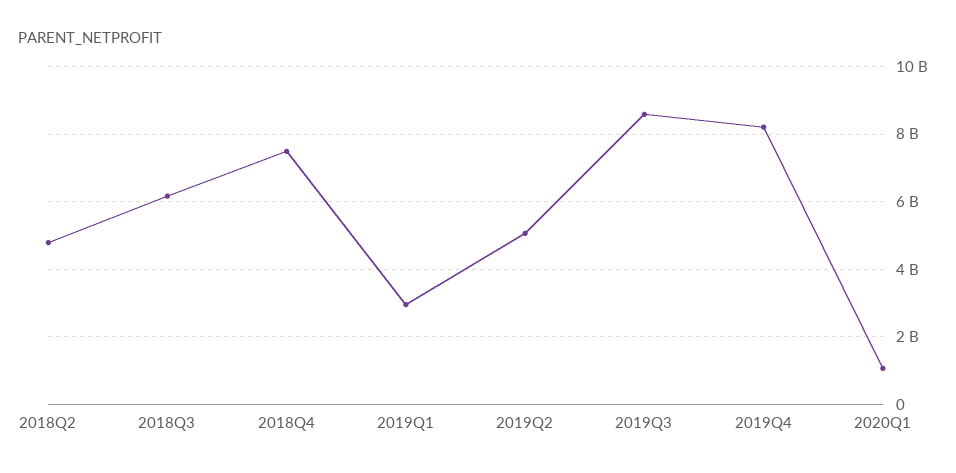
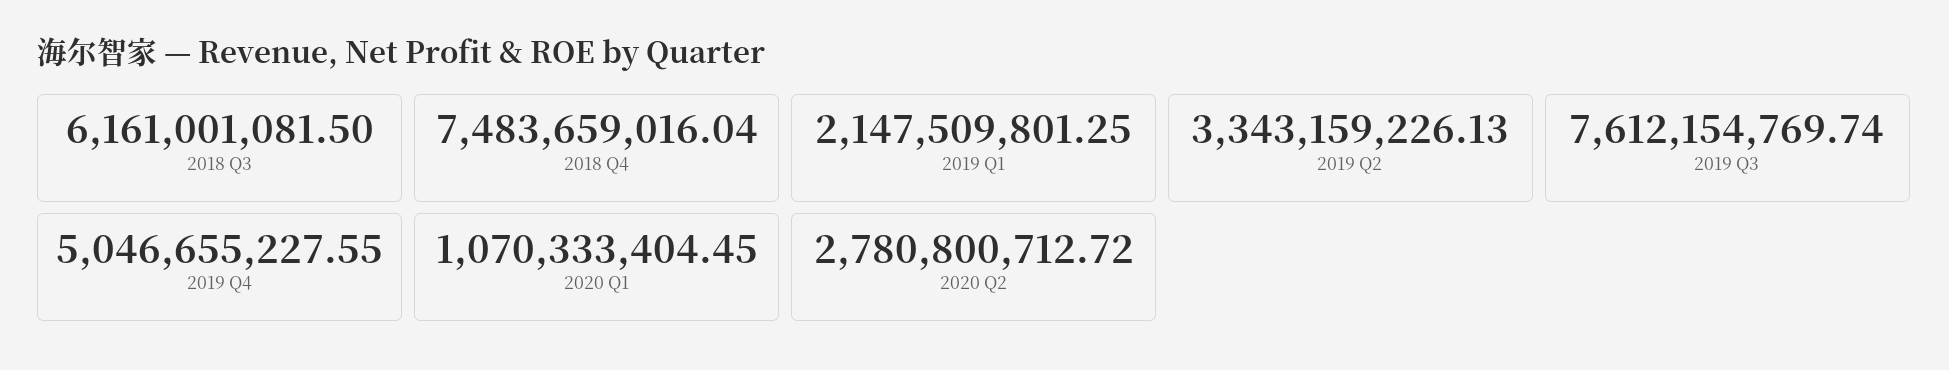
2018Q2: 4800000000 -> none
2019Q1: 3000000000 -> 2147509801.25
2019Q2: 5000000000 -> 3343159226.13
2019Q3: 8600000000 -> 7612154769.74
2019Q4: 8200000000 -> 5046655227.55
2020 Q2: none -> 2780800712.72

